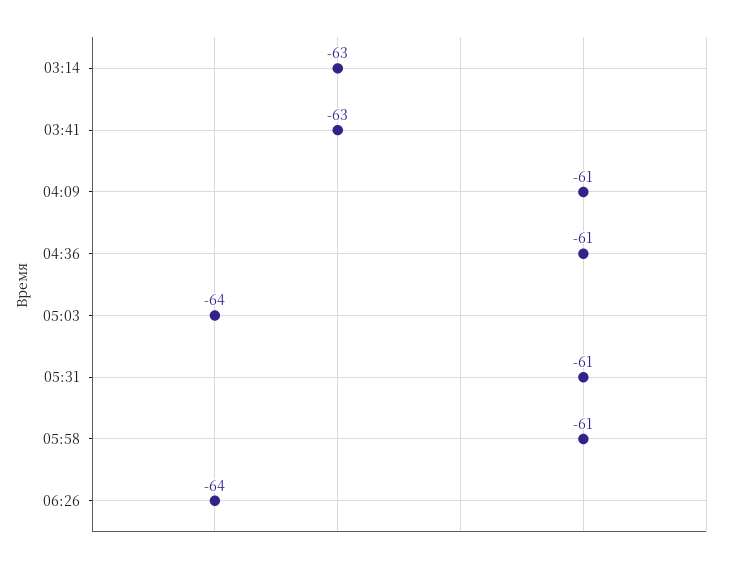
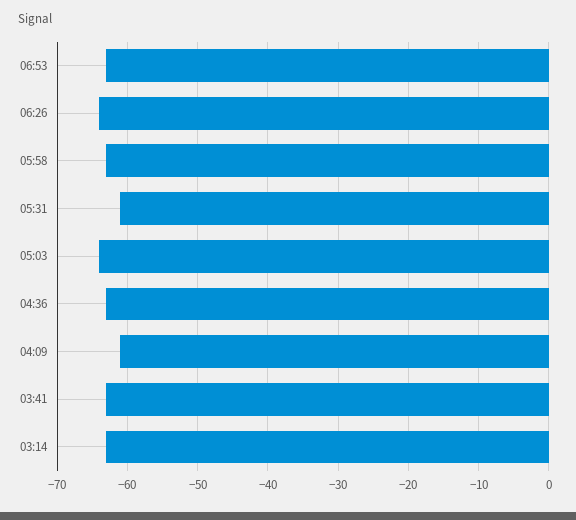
04:36: -61 -> -63
05:58: -61 -> -63
06:53: none -> -63

